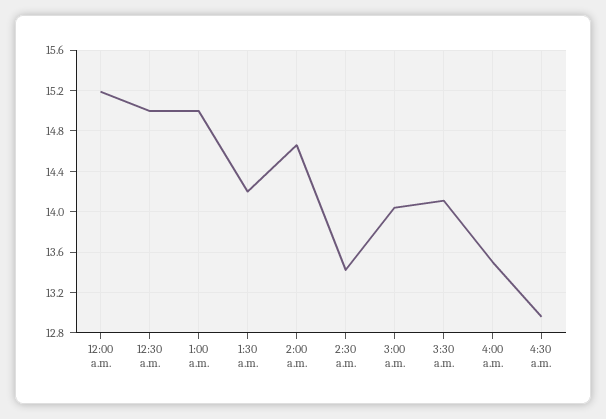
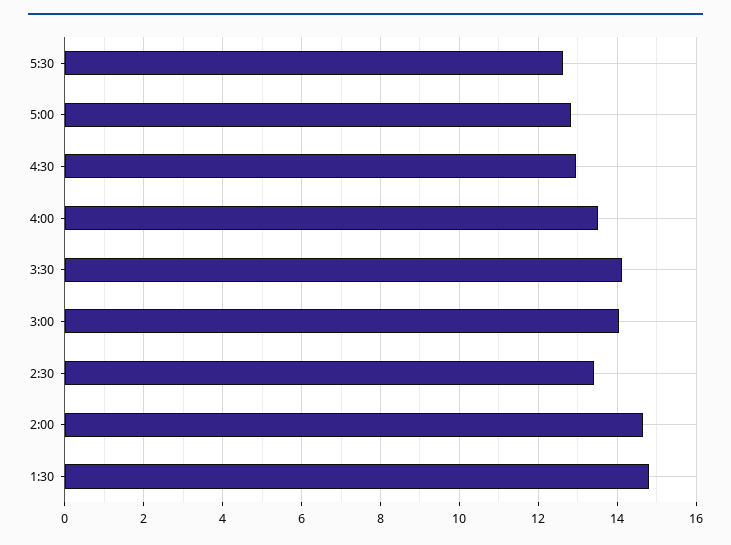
12:00 a.m.: 15.2 -> none
12:30 a.m.: 15 -> none
1:00 a.m.: 15 -> none
1:30 a.m.: 14.2 -> 14.8
5:30: none -> 12.6
5:00: none -> 12.8

